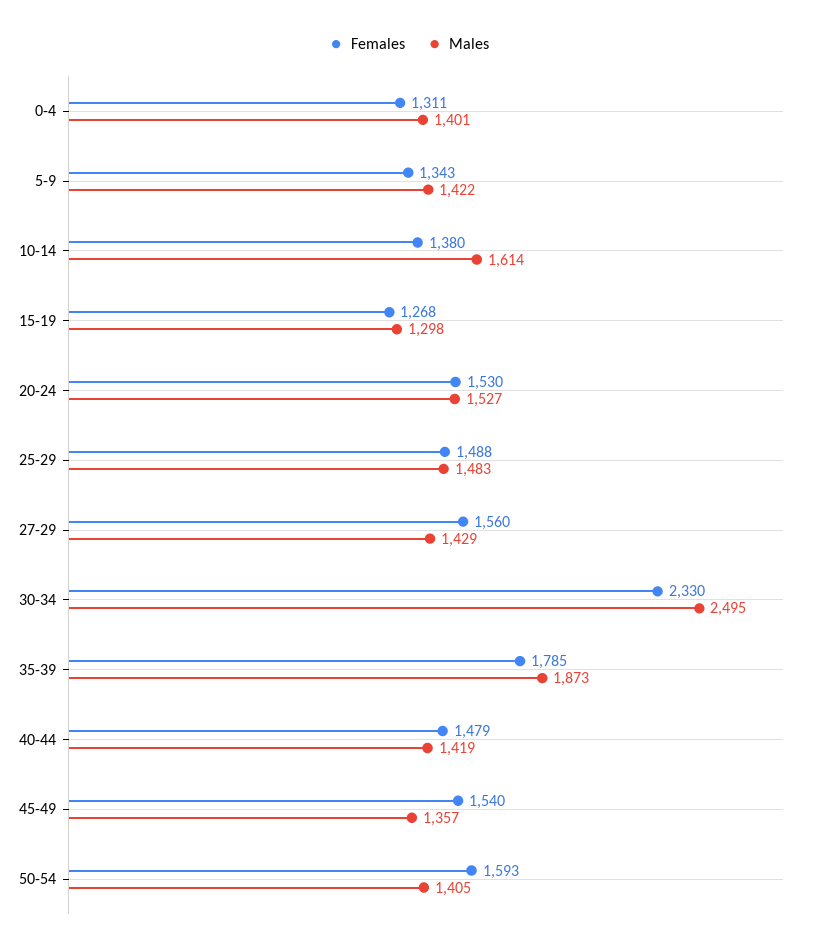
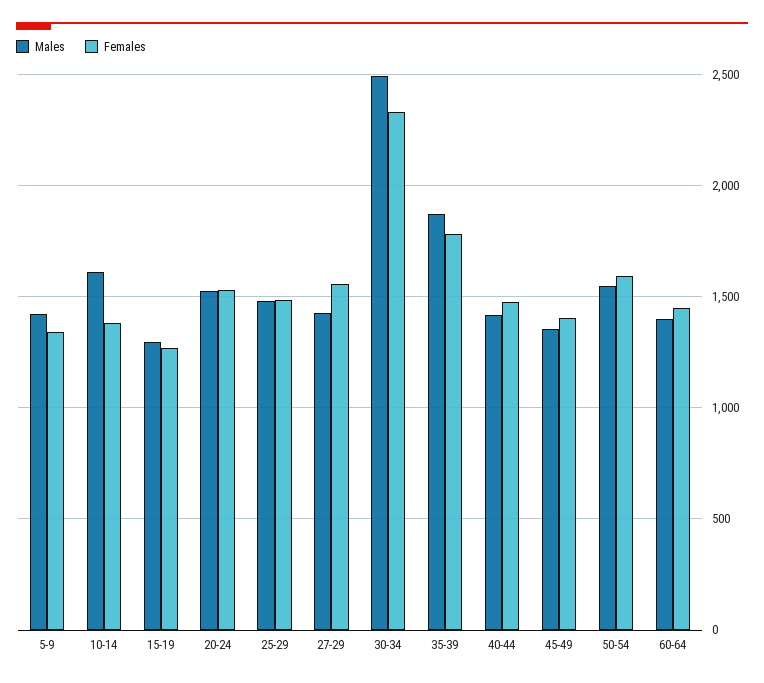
Females, 0-4: 1311 -> none
Males, 0-4: 1401 -> none
Females, 45-49: 1540 -> 1400
Males, 50-54: 1405 -> 1550
Males, 60-64: none -> 1400
Females, 60-64: none -> 1450

